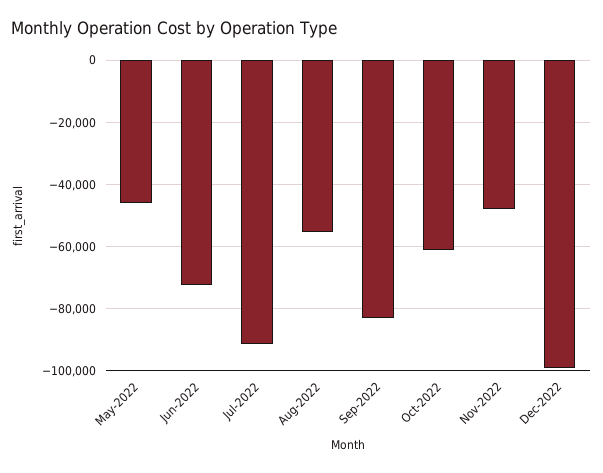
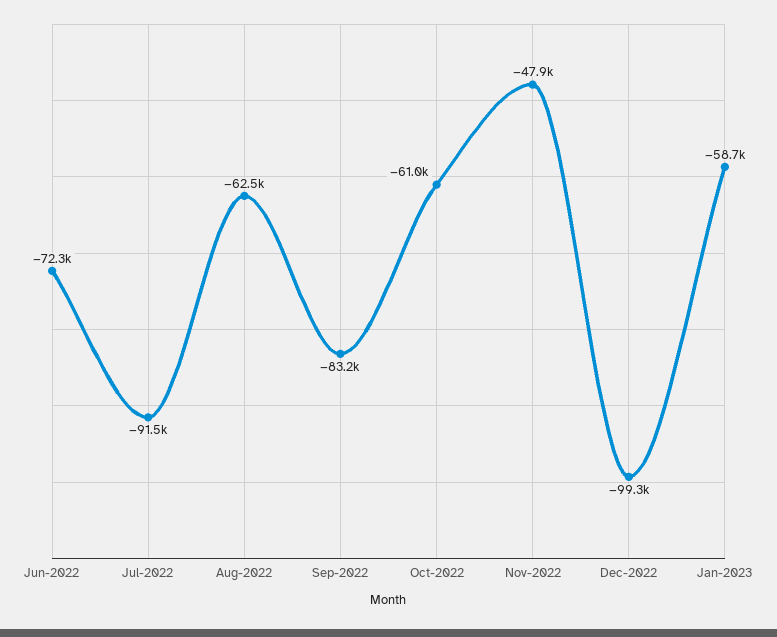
May-2022: -46000 -> none
Aug-2022: -56000 -> -62500
Jan-2023: none -> -58700

